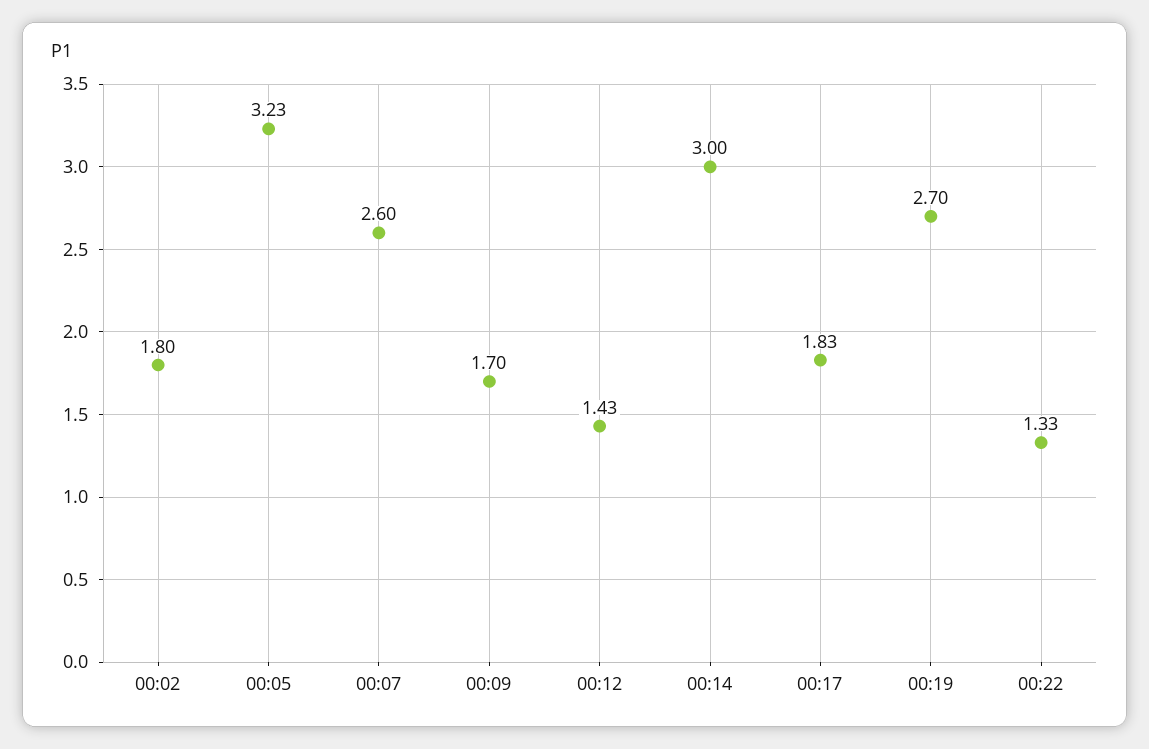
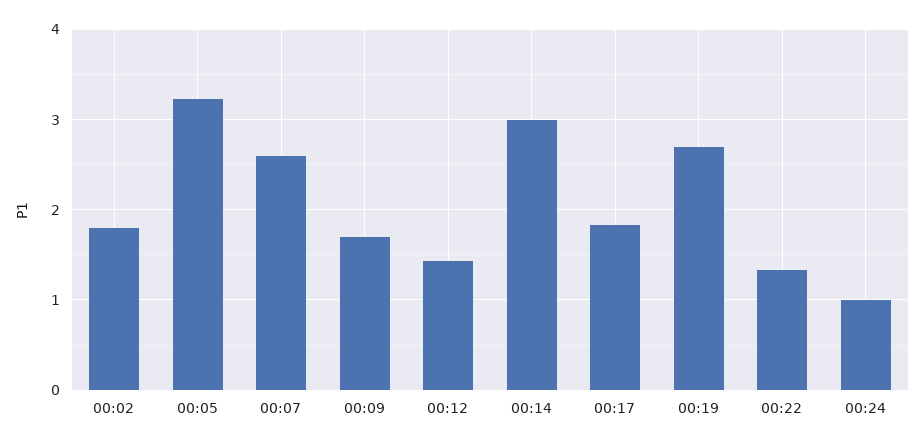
00:24: none -> 1

